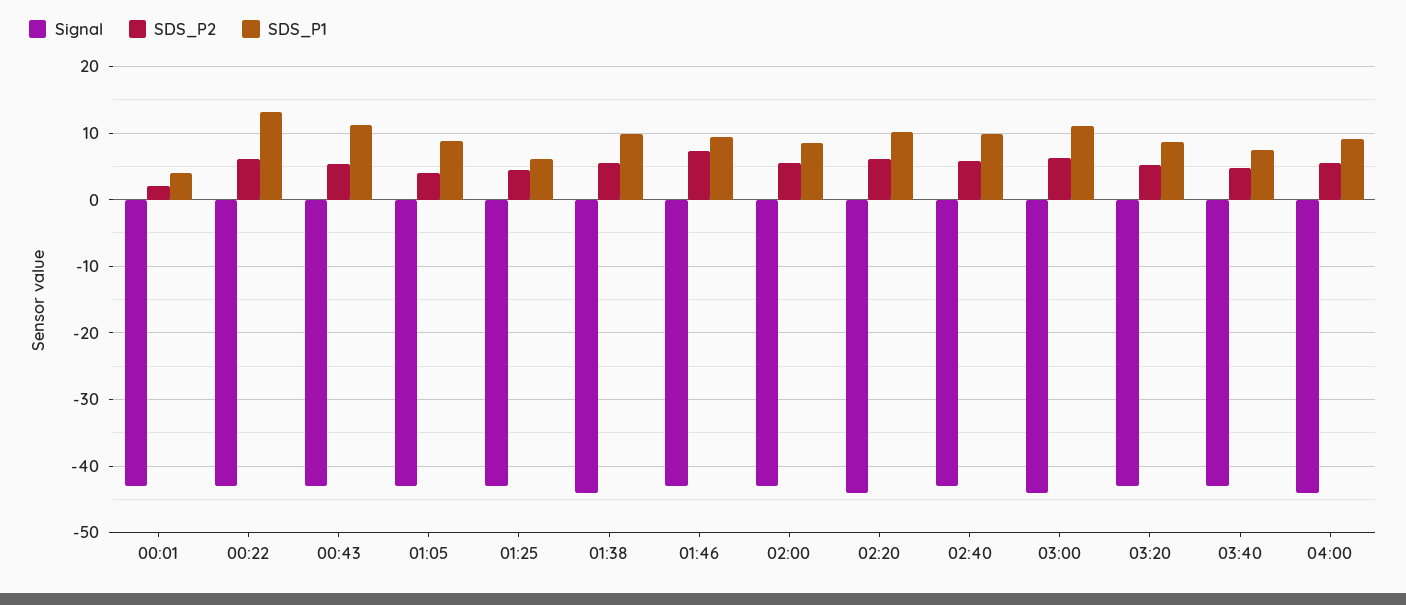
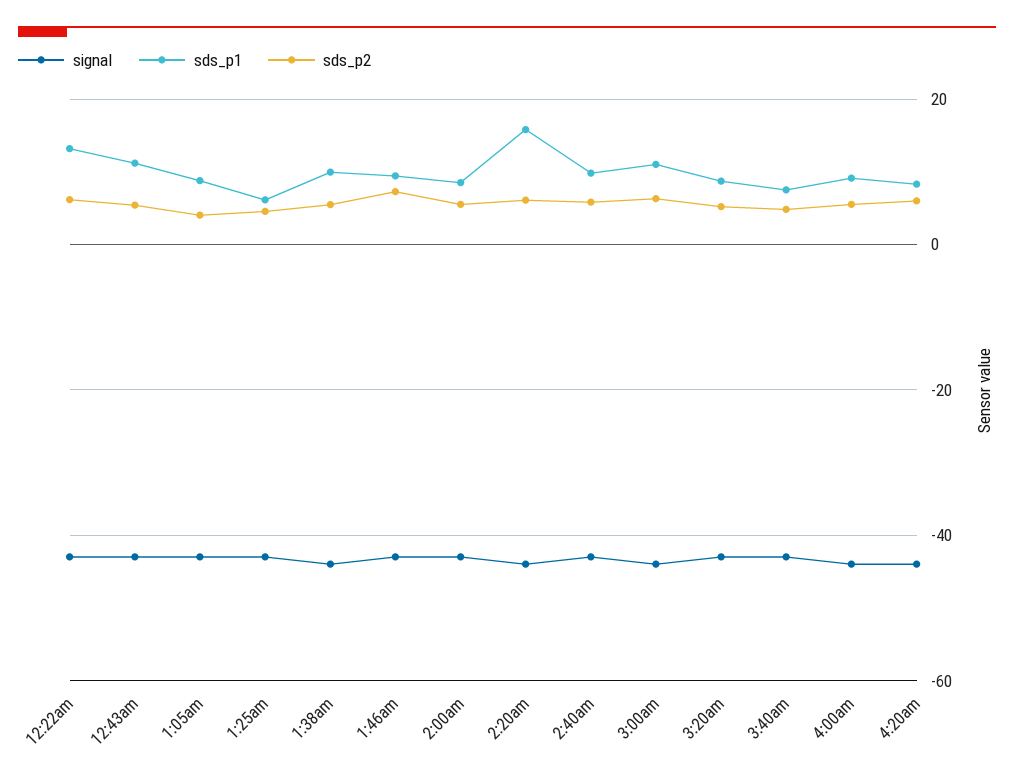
Signal, 00:01: -43 -> none
SDS_P2, 00:01: 2 -> none
SDS_P1, 00:01: 4 -> none
SDS_P1, 02:20: 10 -> 16
Signal, 4:20am: none -> -44
SDS_P1, 4:20am: none -> 8
SDS_P2, 4:20am: none -> 6

